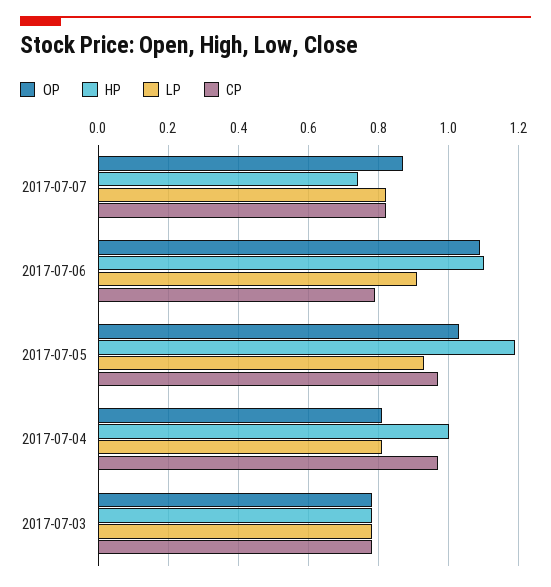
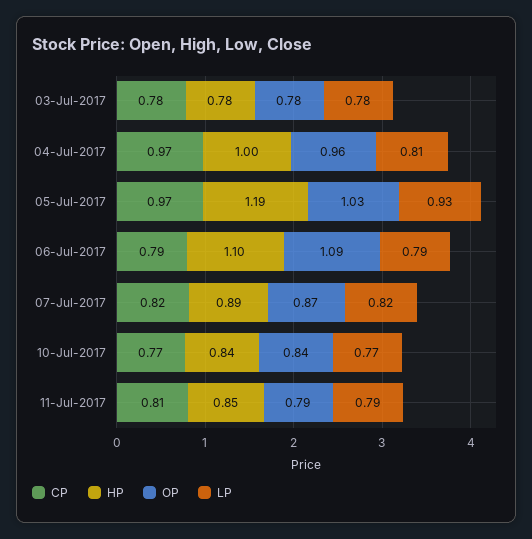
HP, 2017-07-07: 0.75 -> 0.89
LP, 2017-07-06: 0.9 -> 0.79
OP, 2017-07-04: 0.8 -> 0.96
CP, 10-Jul-2017: none -> 0.77
HP, 10-Jul-2017: none -> 0.84
OP, 10-Jul-2017: none -> 0.84
LP, 10-Jul-2017: none -> 0.77
CP, 11-Jul-2017: none -> 0.81
HP, 11-Jul-2017: none -> 0.85
OP, 11-Jul-2017: none -> 0.79
LP, 11-Jul-2017: none -> 0.79

